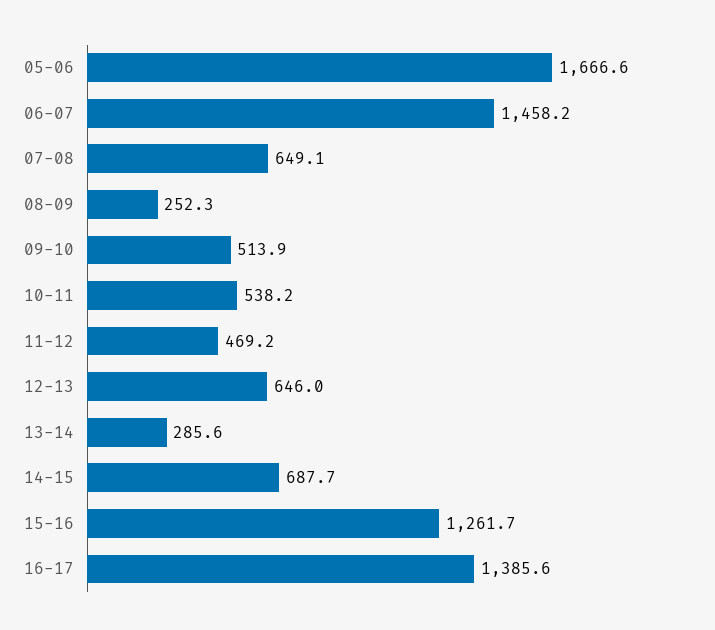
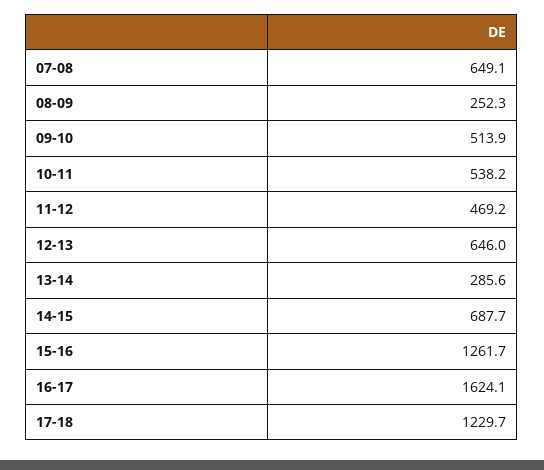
05-06: 1666.6 -> none
06-07: 1458.2 -> none
16-17: 1385.6 -> 1624.1
17-18: none -> 1229.7

